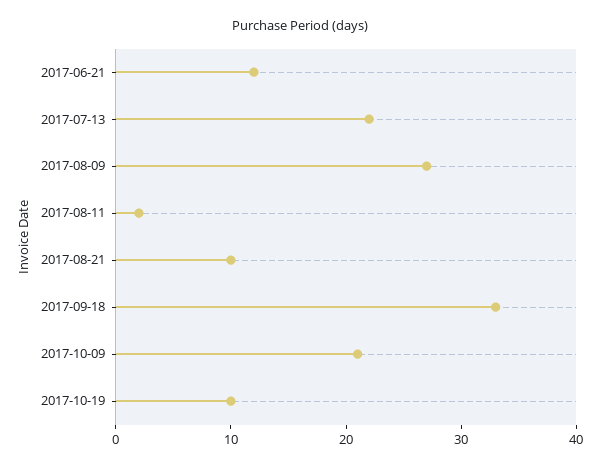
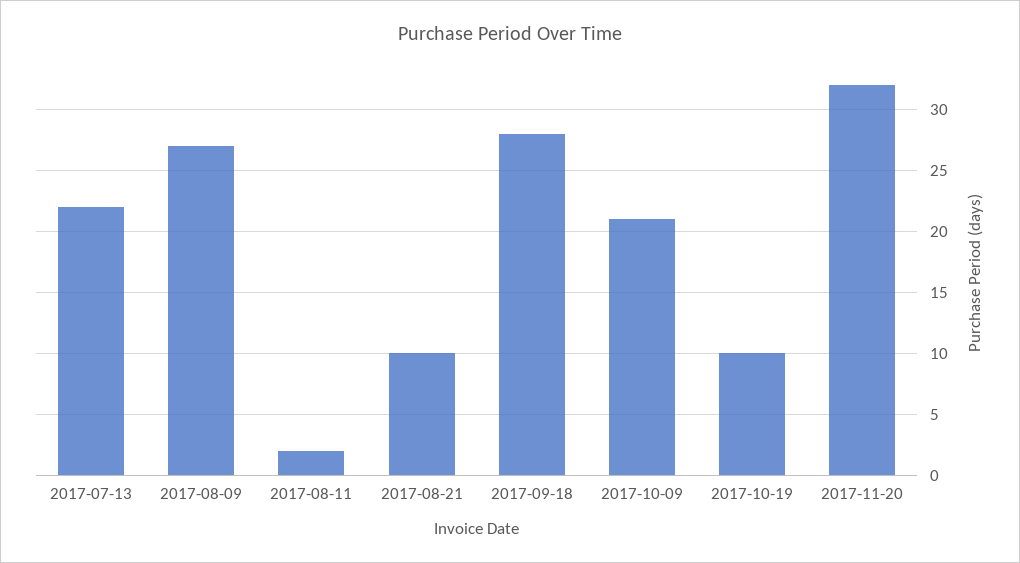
2017-06-21: 12 -> none
2017-09-18: 33 -> 28
2017-11-20: none -> 32

